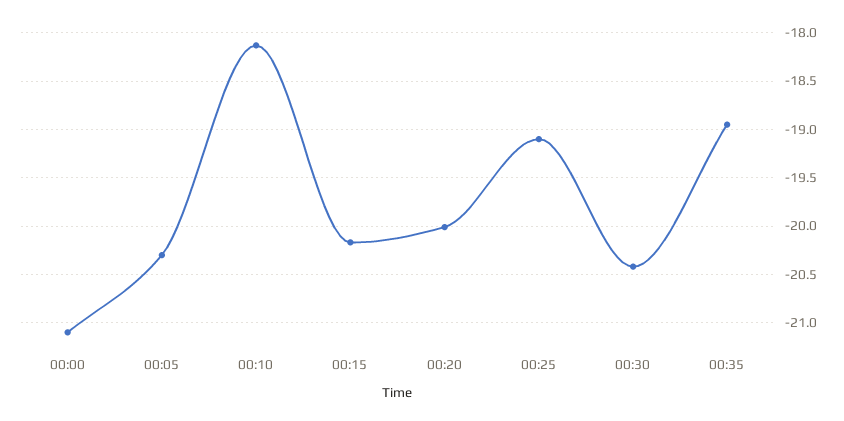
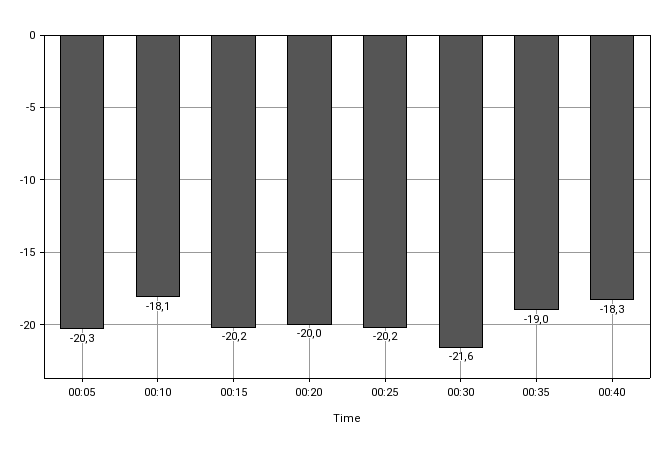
00:00: -21.1 -> none
00:25: -19.1 -> -20.2
00:30: -20.4 -> -21.6
00:40: none -> -18.3

